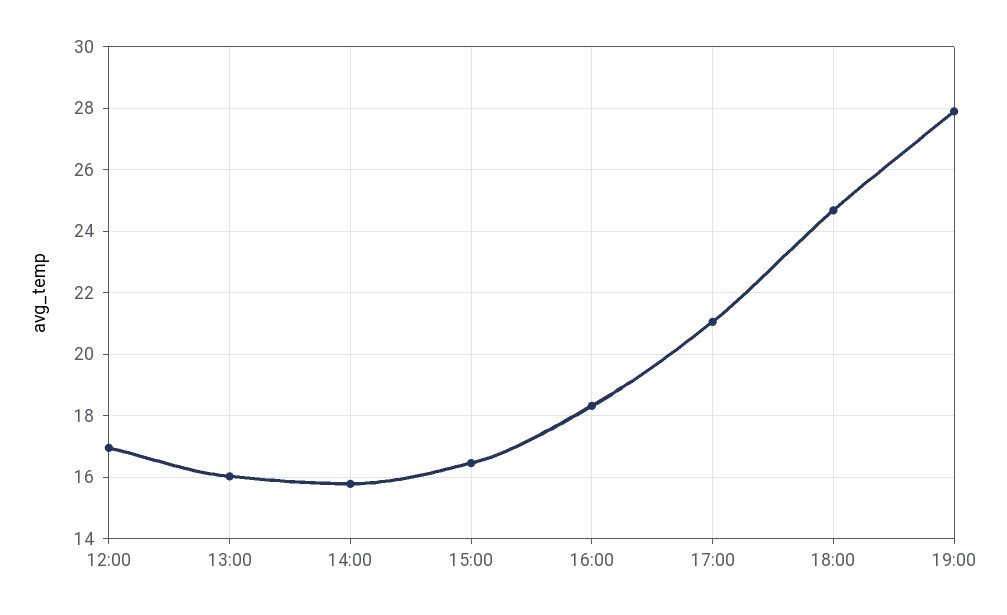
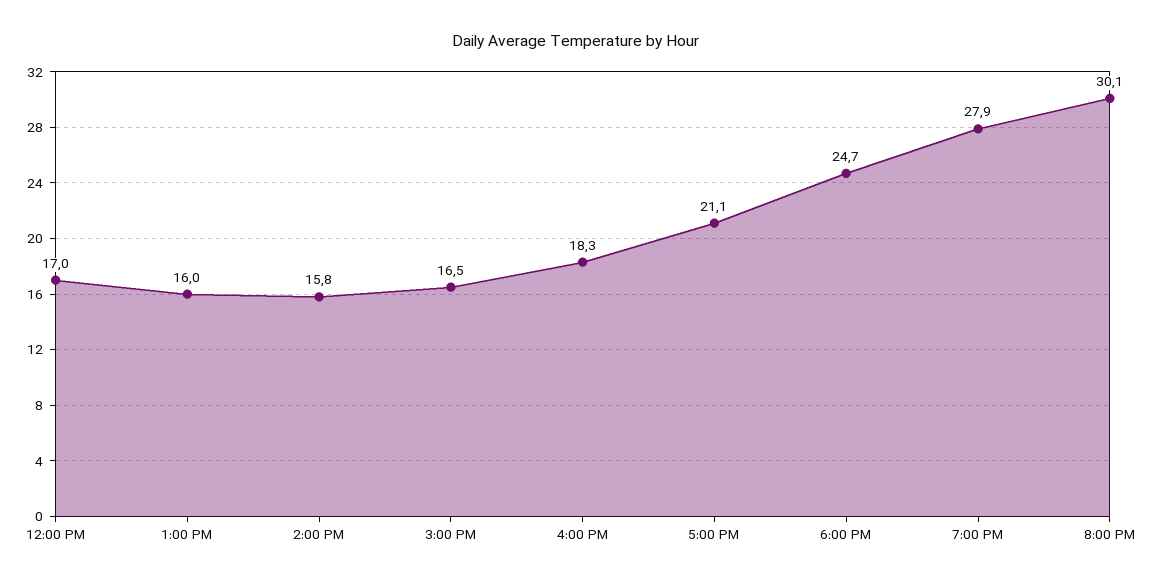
8:00 PM: none -> 30.1

